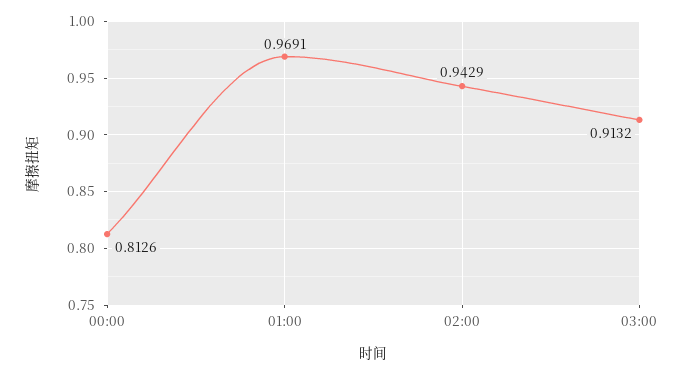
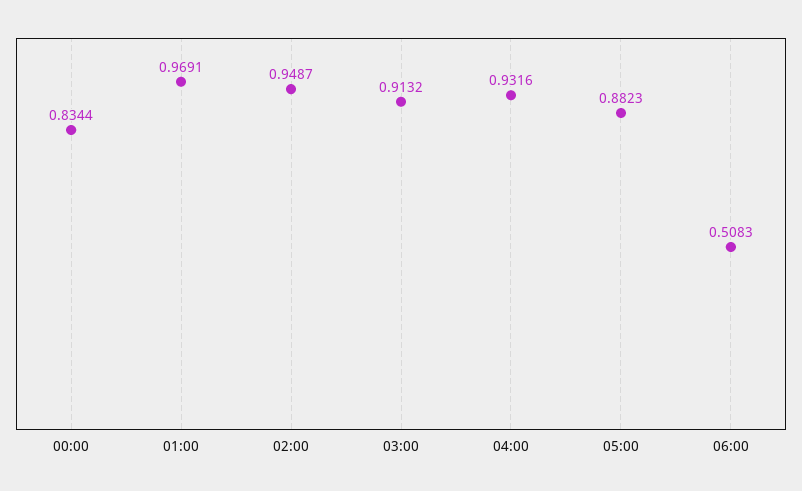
00:00: 0.8126 -> 0.8344
02:00: 0.9429 -> 0.9487
04:00: none -> 0.9316
05:00: none -> 0.8823
06:00: none -> 0.5083

